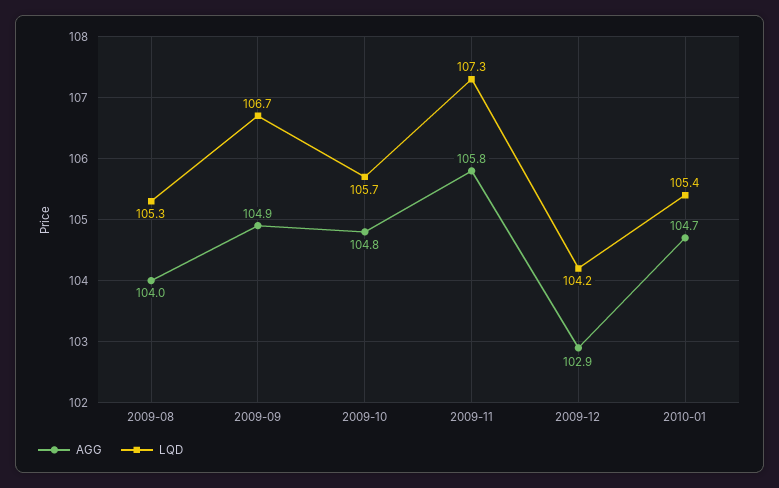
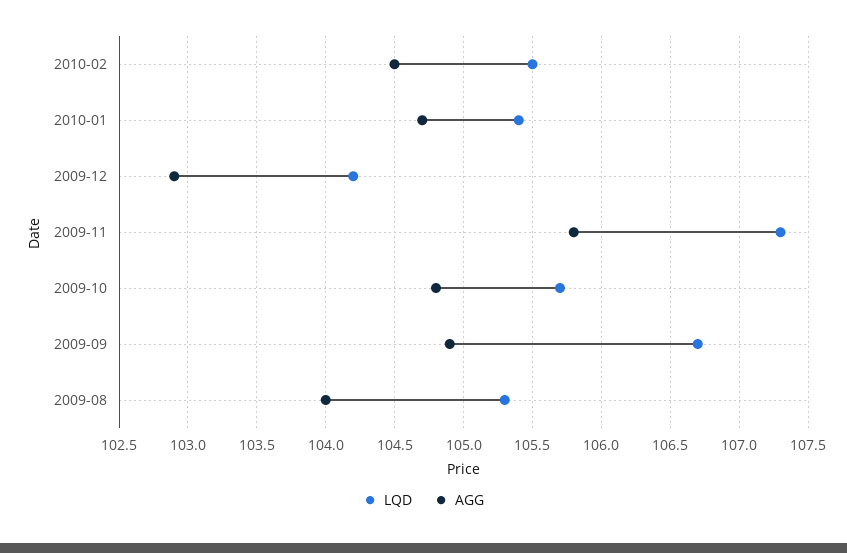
LQD, 2010-02: none -> 105.5
AGG, 2010-02: none -> 104.5

